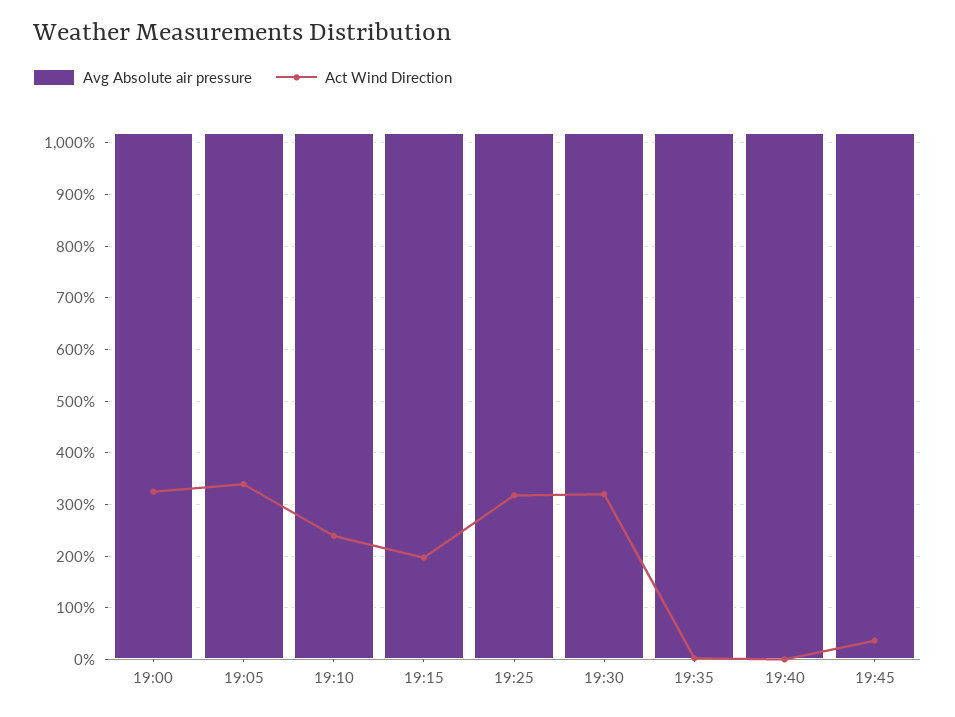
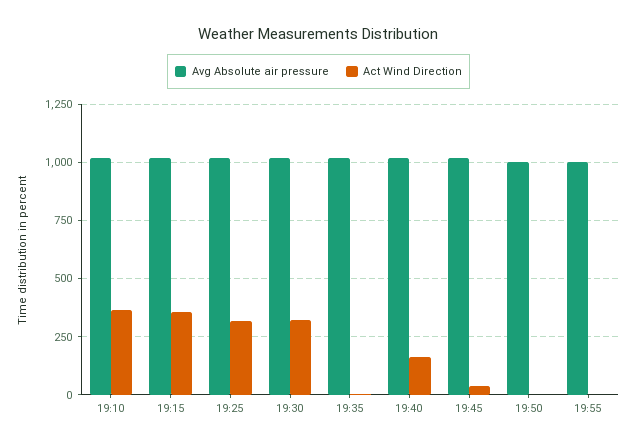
Avg Absolute air pressure, 19:00: 1020 -> none
Act Wind Direction, 19:00: 320 -> none
Avg Absolute air pressure, 19:05: 1020 -> none
Act Wind Direction, 19:05: 340 -> none
Act Wind Direction, 19:10: 240 -> 350
Act Wind Direction, 19:15: 200 -> 350
Act Wind Direction, 19:40: 0 -> 150
Avg Absolute air pressure, 19:50: none -> 1000
Act Wind Direction, 19:50: none -> 0
Avg Absolute air pressure, 19:55: none -> 1000
Act Wind Direction, 19:55: none -> 0

